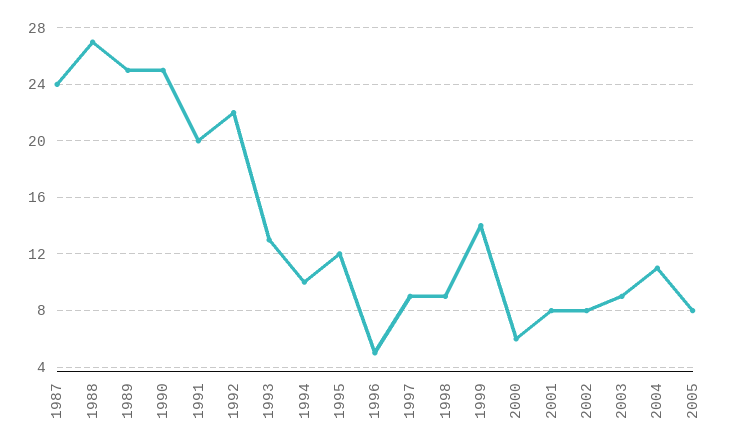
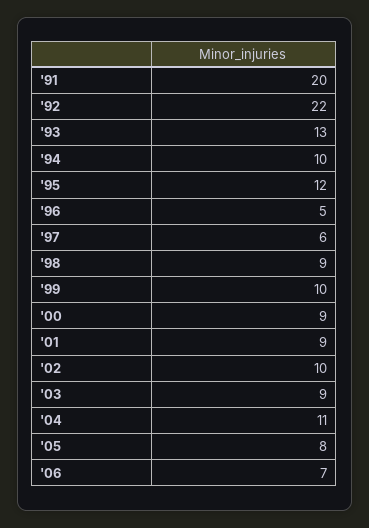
1987: 24 -> none
1988: 27 -> none
1989: 25 -> none
1990: 25 -> none
1997: 9 -> 6
1999: 14 -> 10
2000: 6 -> 9
2001: 8 -> 9
2002: 8 -> 10
'06: none -> 7

